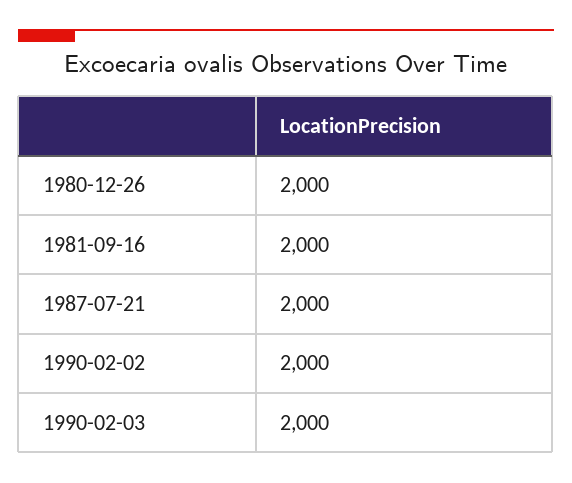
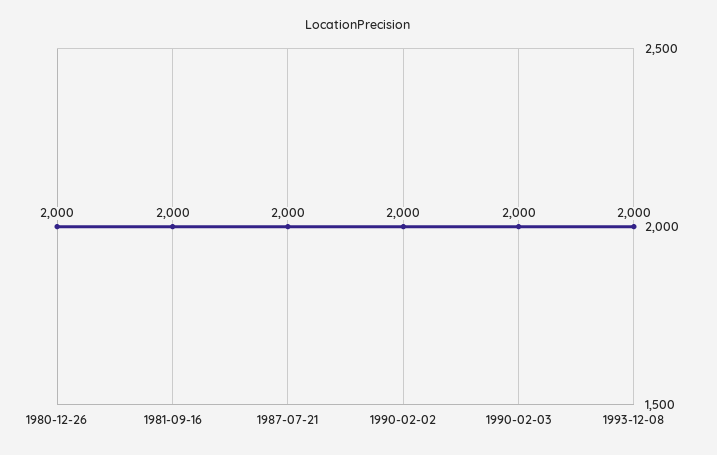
1993-12-08: none -> 2000

